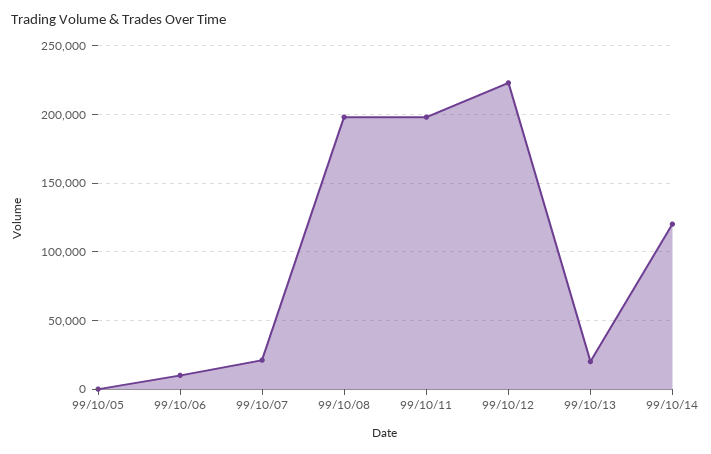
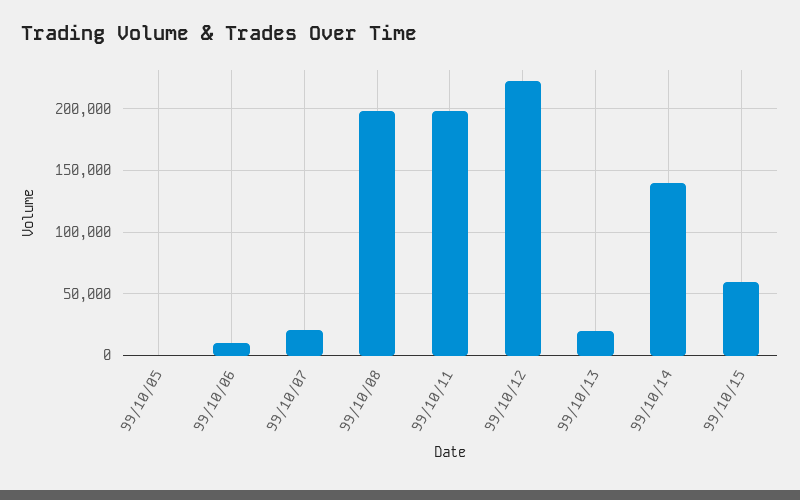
99/10/14: 120000 -> 140000
99/10/15: none -> 60000

